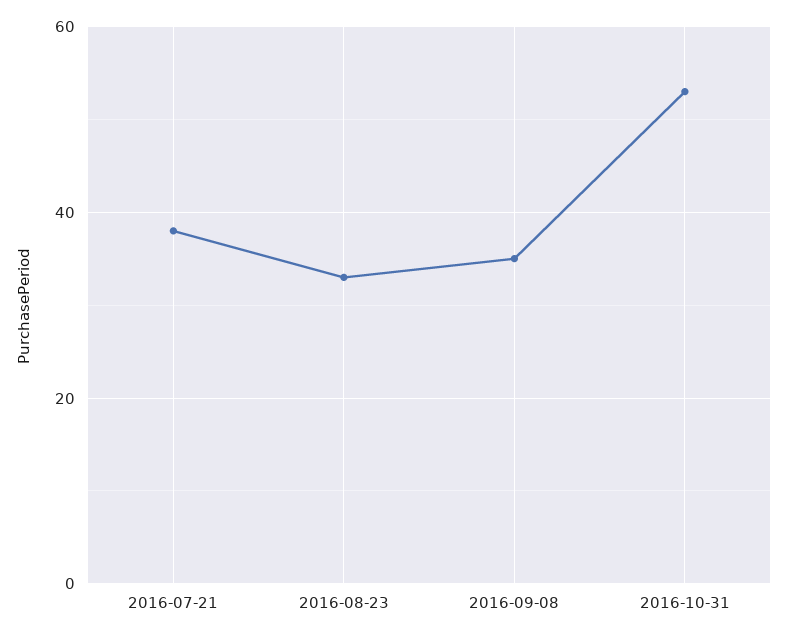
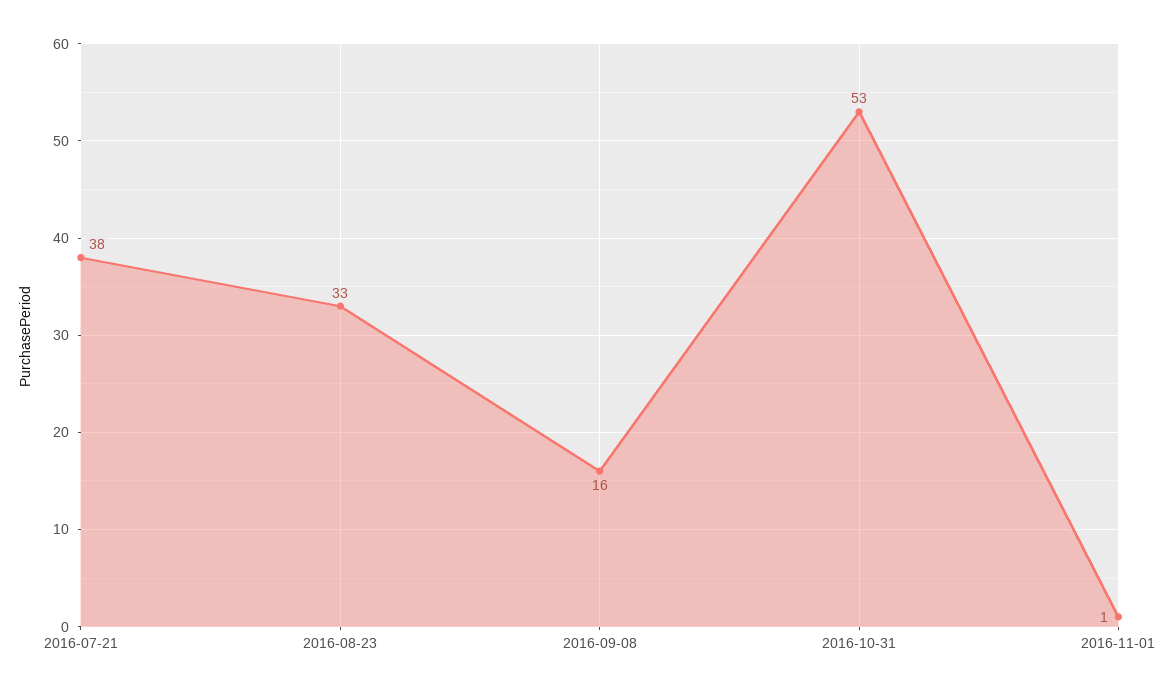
2016-09-08: 35 -> 16
2016-11-01: none -> 1

